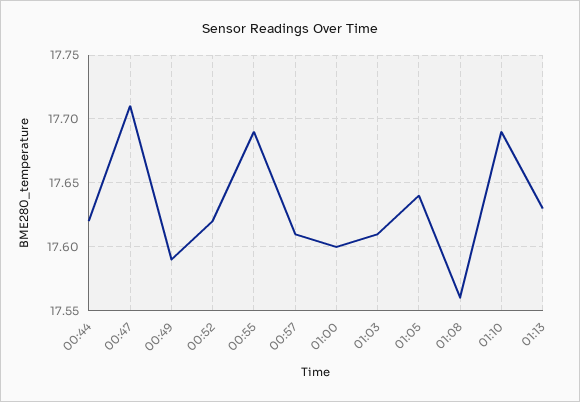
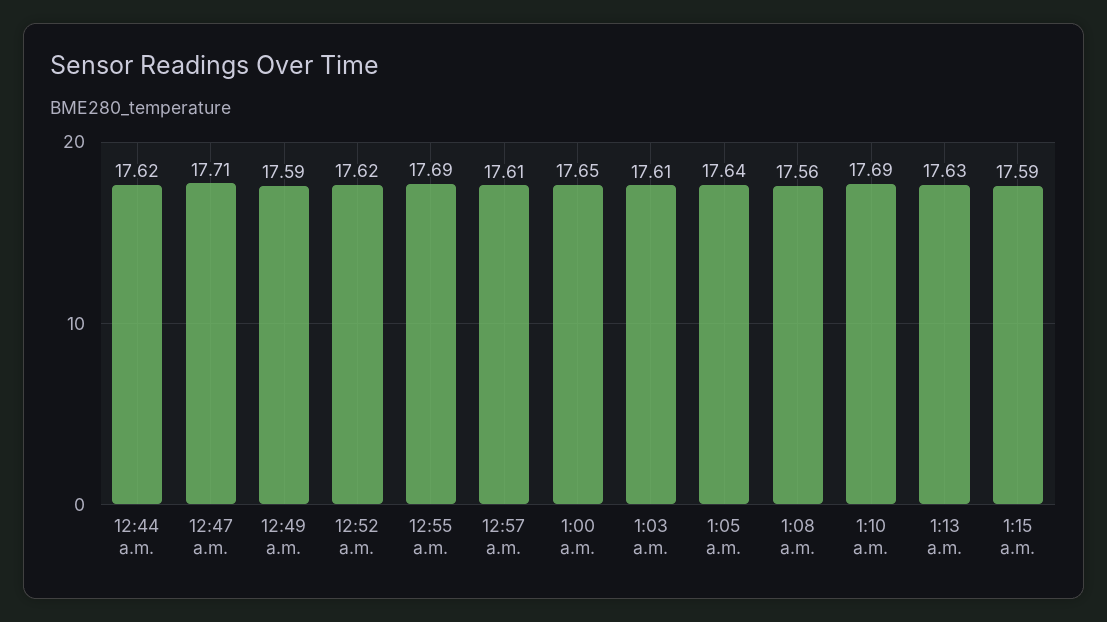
01:00: 17.6 -> 17.65
1:15 a.m.: none -> 17.59

